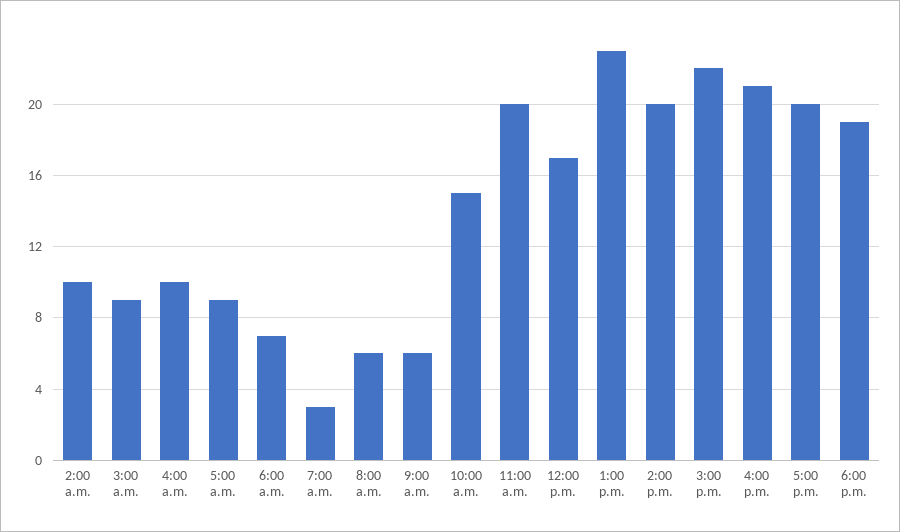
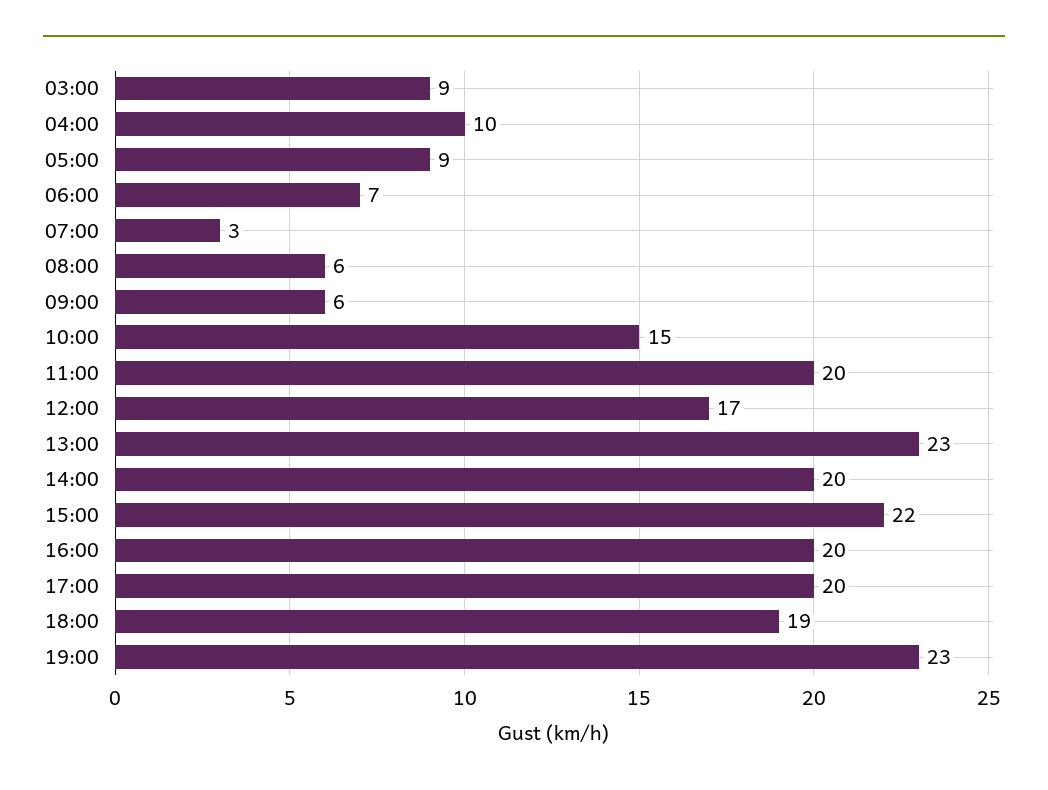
2:00 a.m.: 10 -> none
4:00 p.m.: 21 -> 20
19:00: none -> 23

